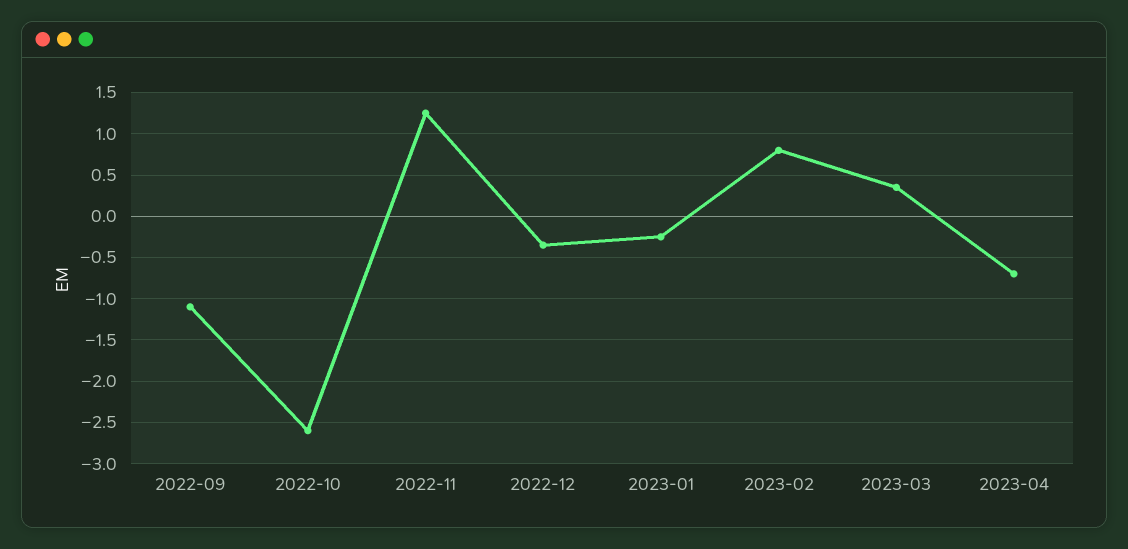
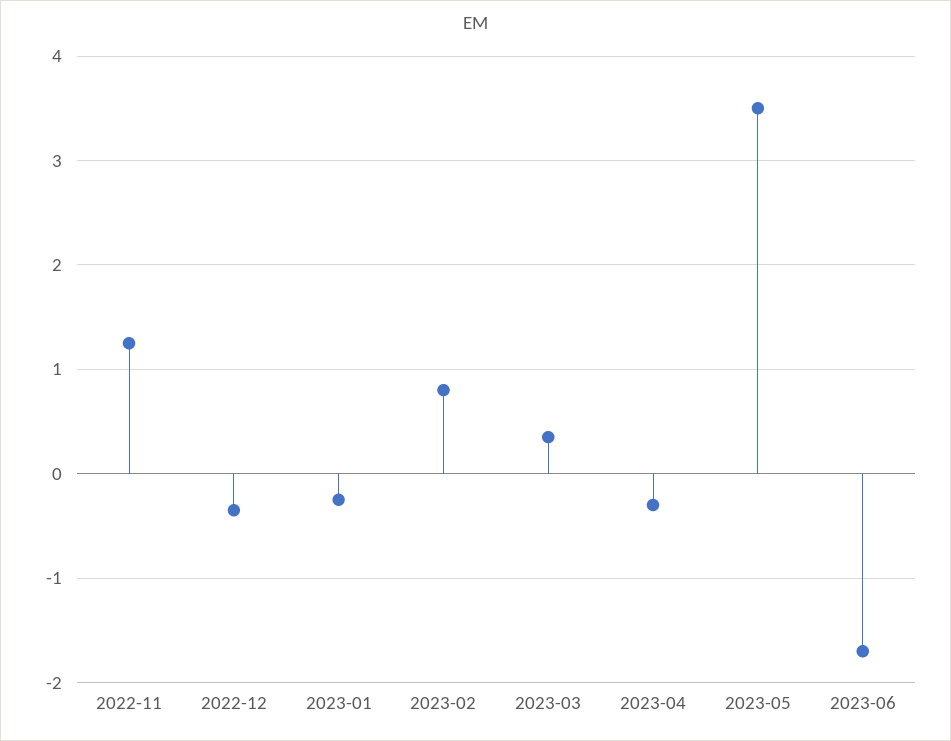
2022-09: -1.1 -> none
2022-10: -2.6 -> none
2023-04: -0.7 -> -0.3
2023-05: none -> 3.5
2023-06: none -> -1.7

